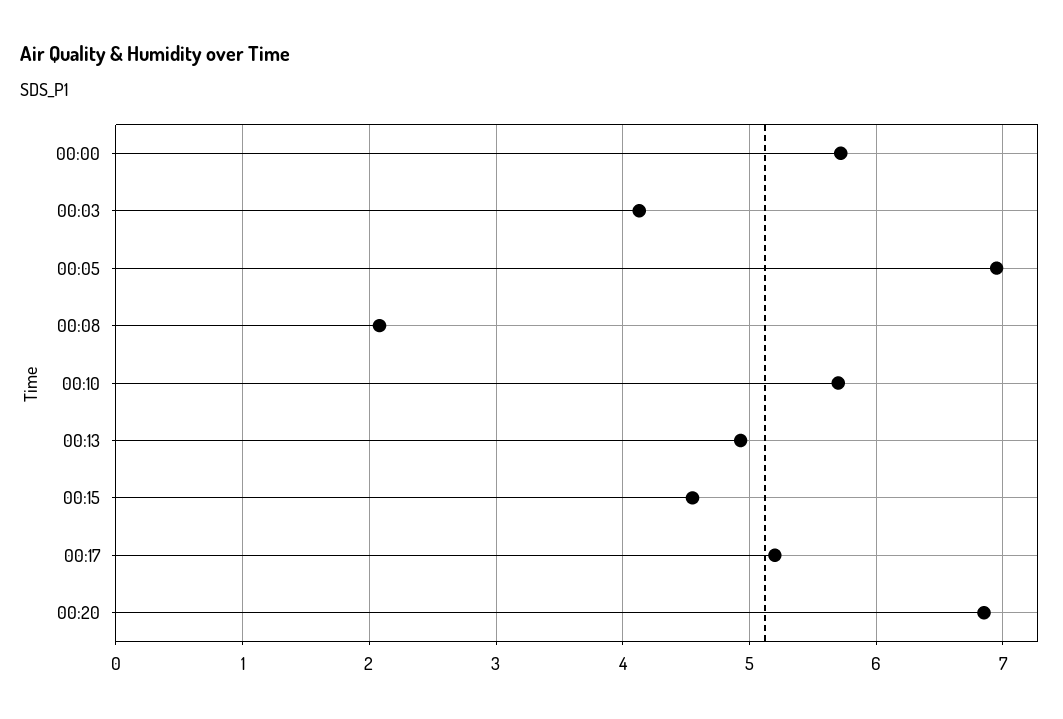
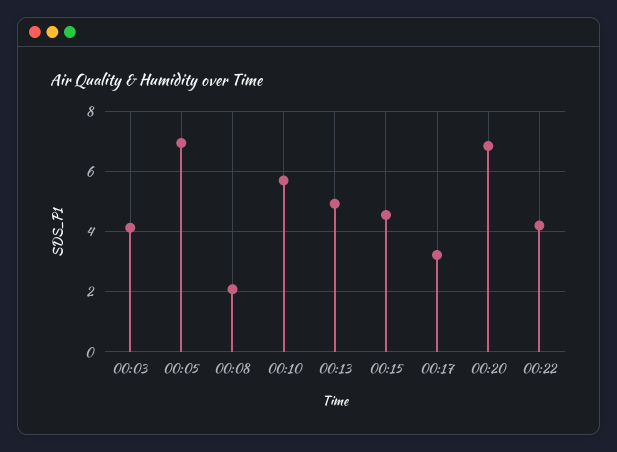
00:00: 5.7 -> none
00:17: 5.2 -> 3.2
00:22: none -> 4.2

